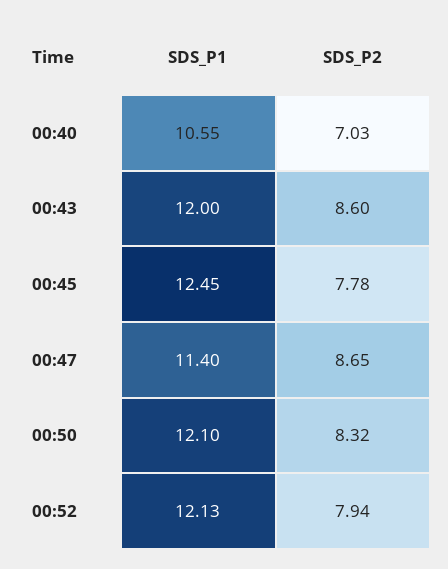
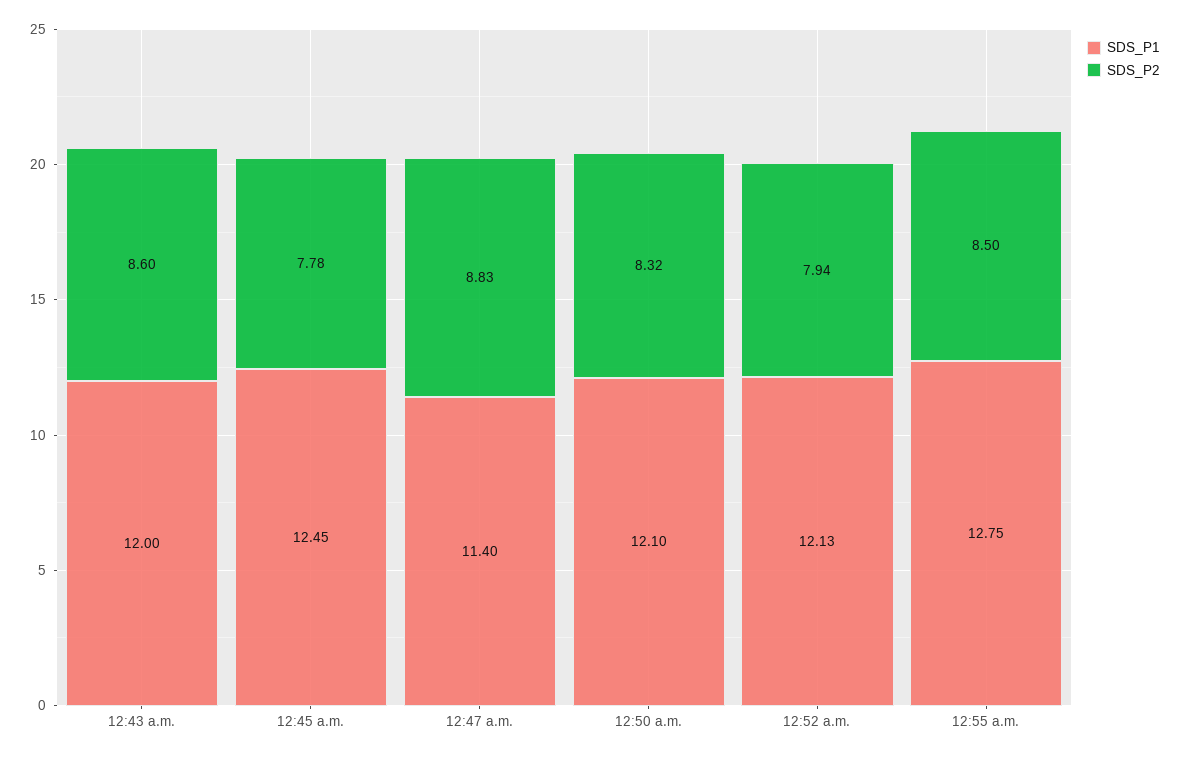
SDS_P1, 00:40: 10.55 -> none
SDS_P2, 00:40: 7.03 -> none
SDS_P2, 00:47: 8.65 -> 8.83
SDS_P1, 12:55 a.m.: none -> 12.75
SDS_P2, 12:55 a.m.: none -> 8.5

